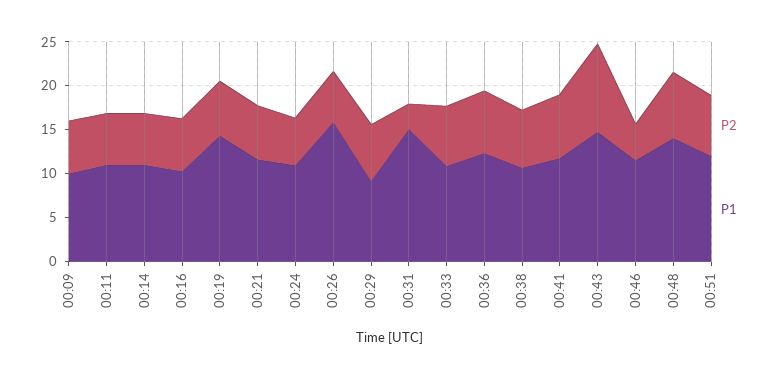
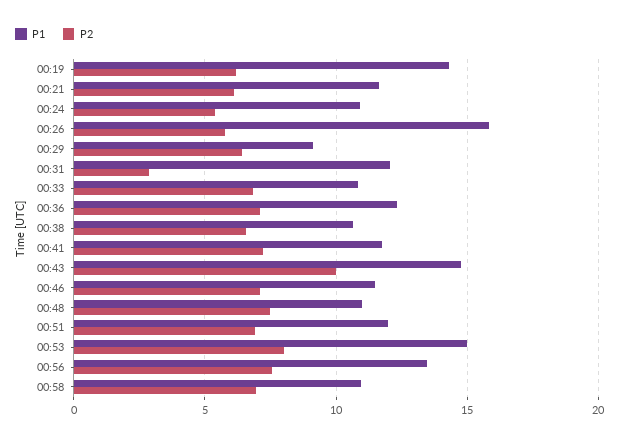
P2, 00:09: 6 -> none
P1, 00:09: 10 -> none
P2, 00:11: 6 -> none
P1, 00:11: 11 -> none
P2, 00:14: 6 -> none
P1, 00:14: 11 -> none
P2, 00:16: 6 -> none
P1, 00:16: 10 -> none
P1, 00:31: 15 -> 12
P2, 00:46: 4 -> 7
P1, 00:48: 14 -> 11
P1, 00:53: none -> 15
P2, 00:53: none -> 8
P1, 00:56: none -> 13.5
P2, 00:56: none -> 7.5
P1, 00:58: none -> 11
P2, 00:58: none -> 7

